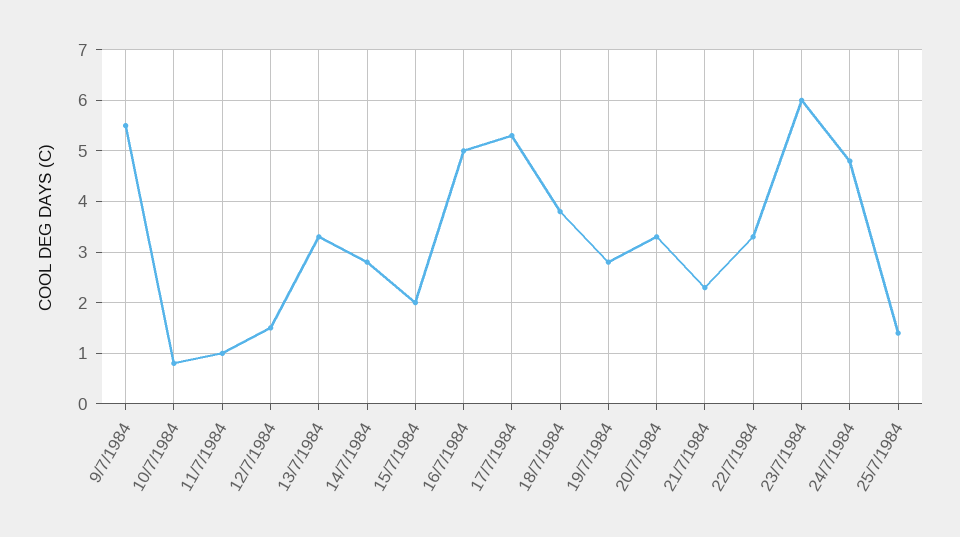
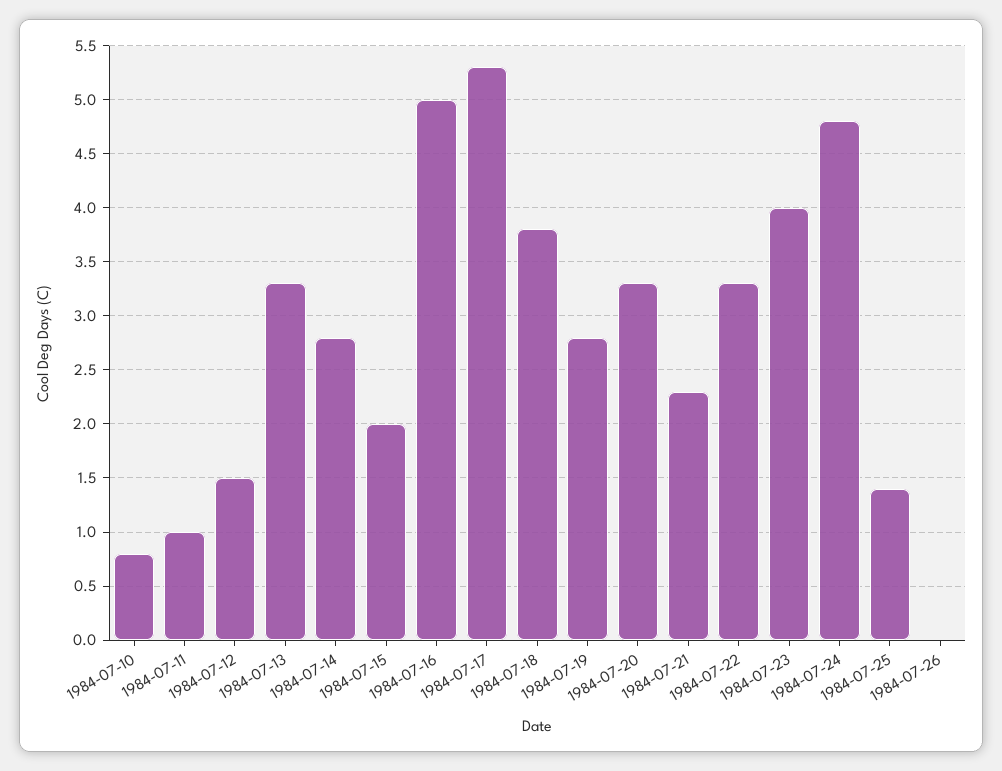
9/7/1984: 5.5 -> none
23/7/1984: 6 -> 4
1984-07-26: none -> 0

